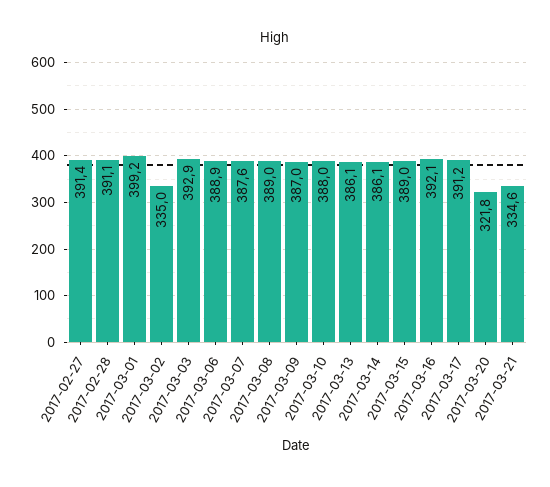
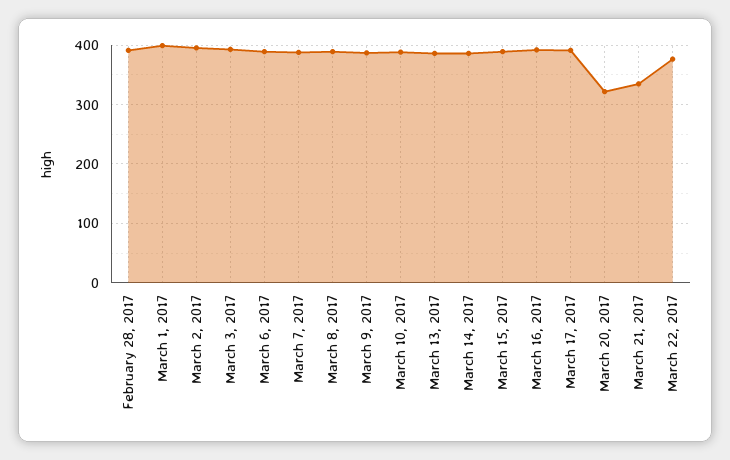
2017-02-27: 391.4 -> none
2017-03-02: 335 -> 400
March 22, 2017: none -> 380

